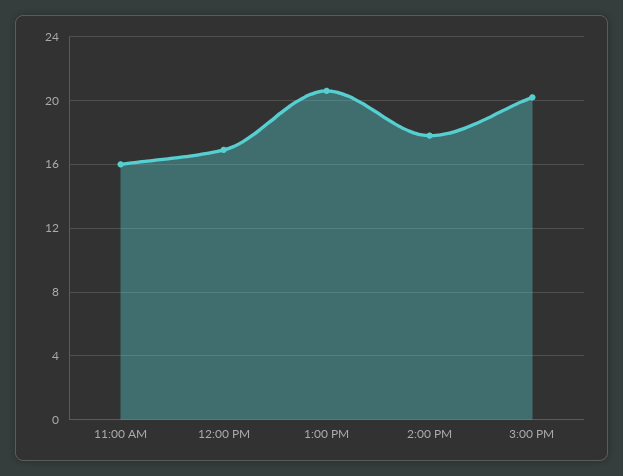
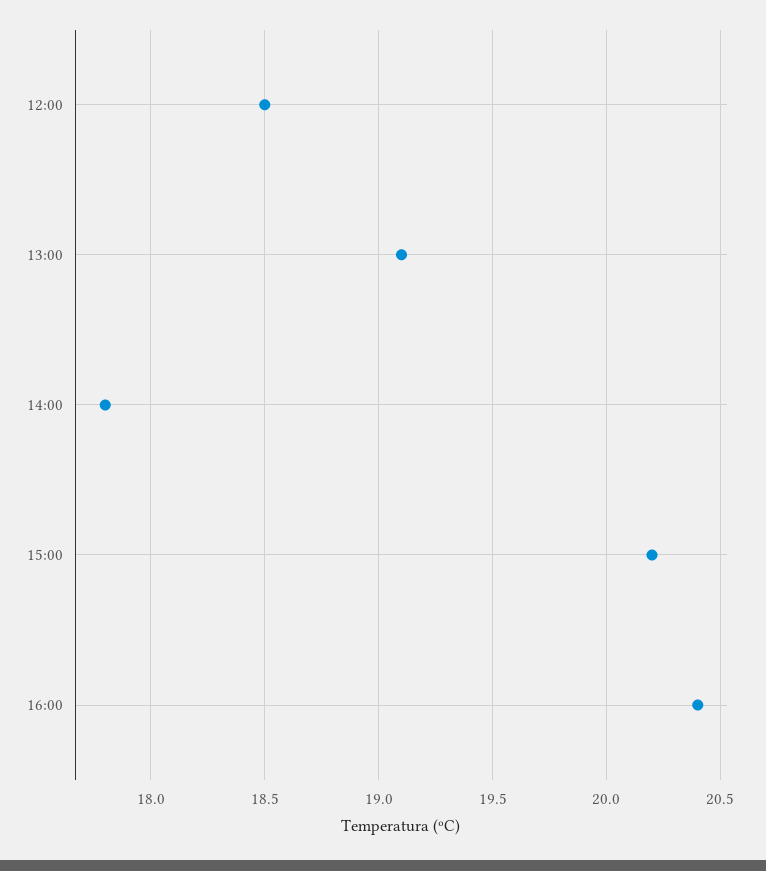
11:00 AM: 16 -> none
12:00 PM: 17 -> 18.5
1:00 PM: 20.5 -> 19.1
16:00: none -> 20.4

